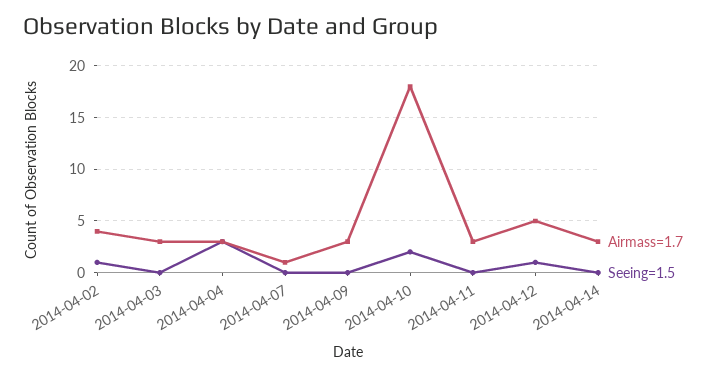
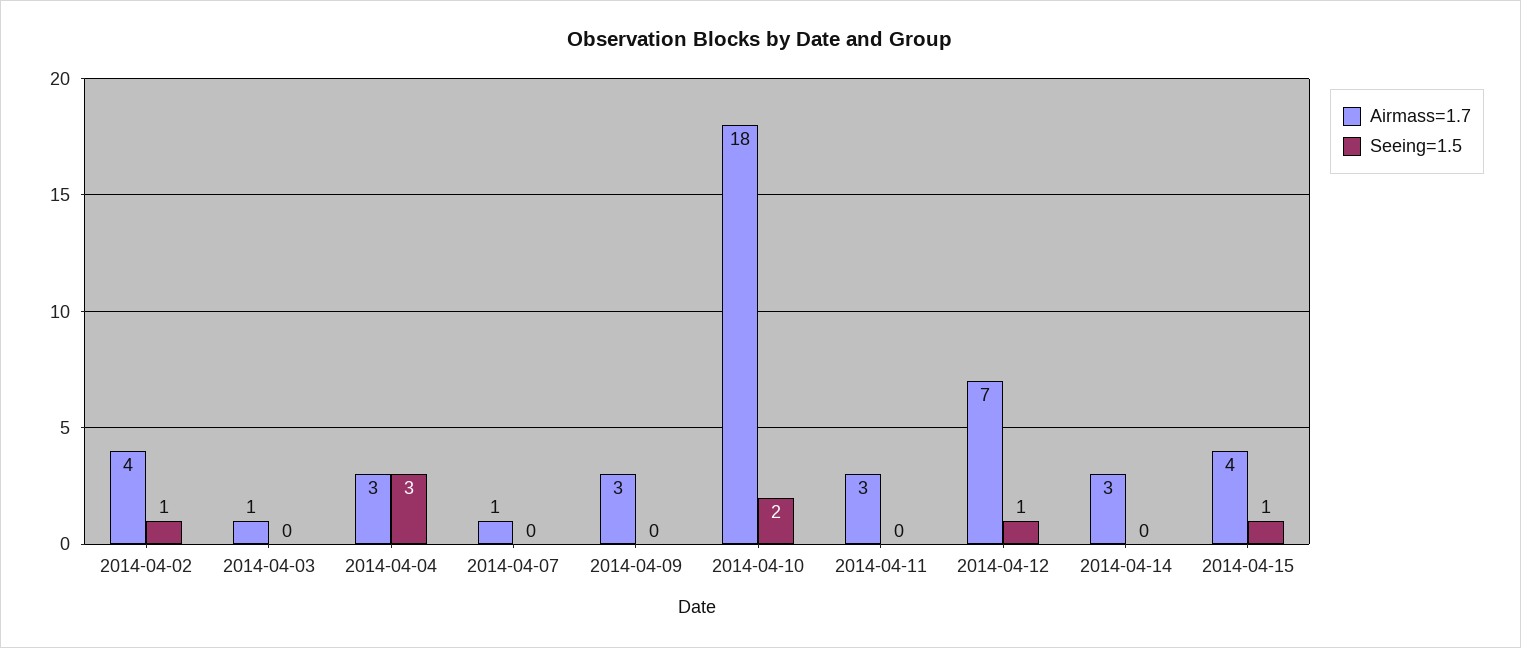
Airmass=1.7, 2014-04-03: 3 -> 1
Airmass=1.7, 2014-04-12: 5 -> 7
Airmass=1.7, 2014-04-15: none -> 4
Seeing=1.5, 2014-04-15: none -> 1

